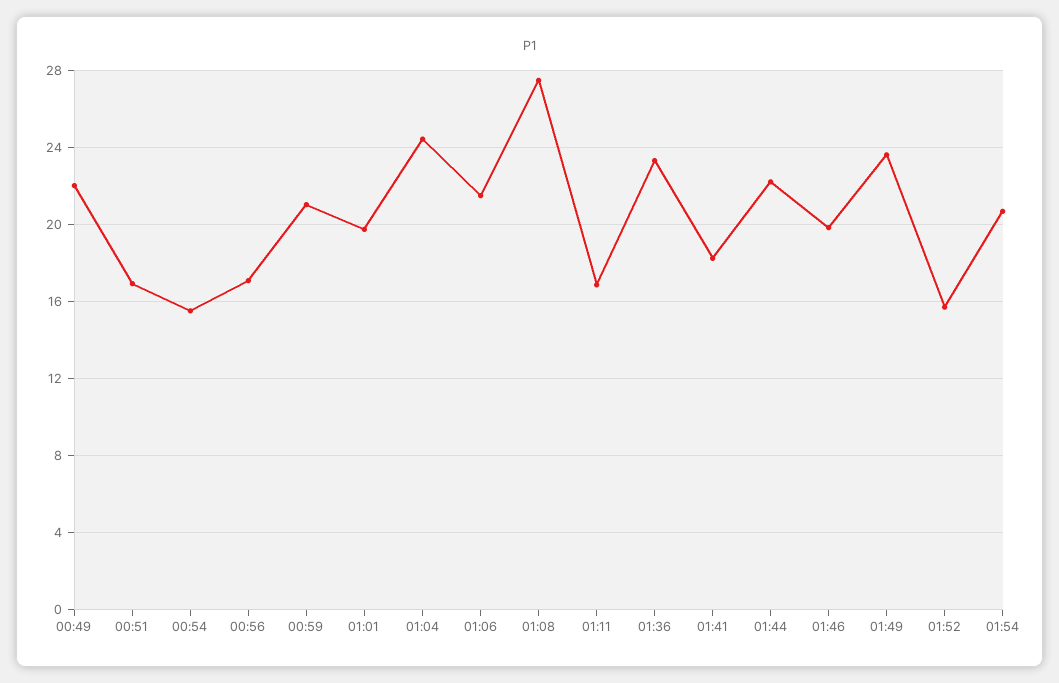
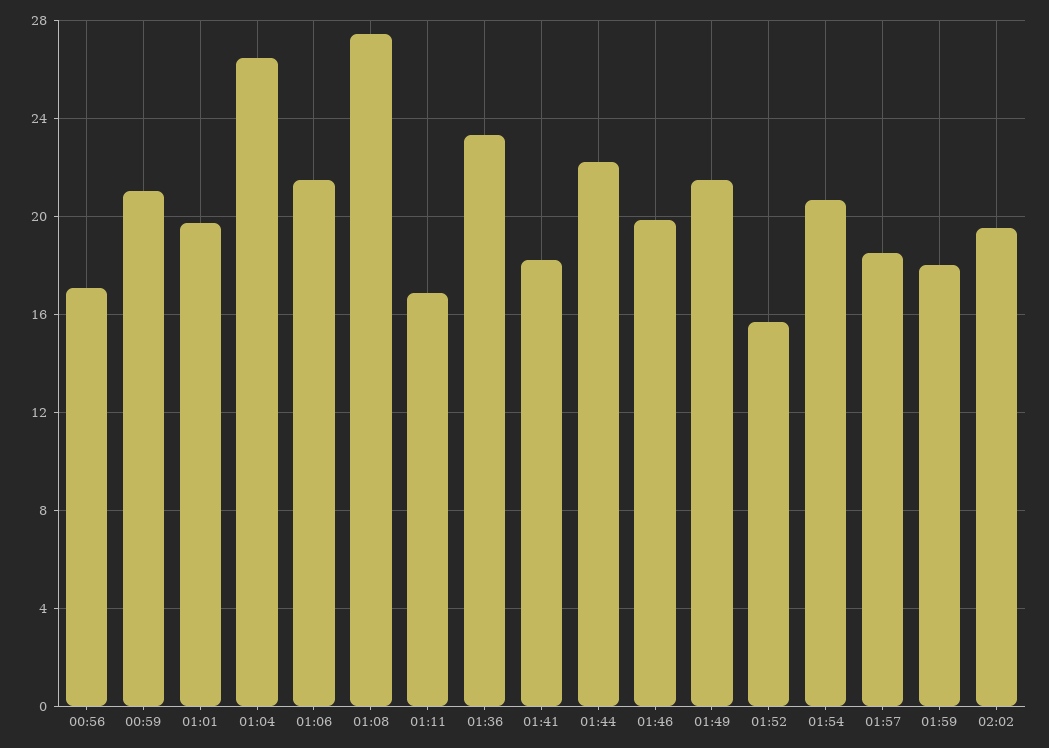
00:49: 22 -> none
00:51: 17 -> none
00:54: 15.5 -> none
01:04: 24.5 -> 26.5
01:49: 23.5 -> 21.5
01:57: none -> 18.5
01:59: none -> 18
02:02: none -> 19.5

